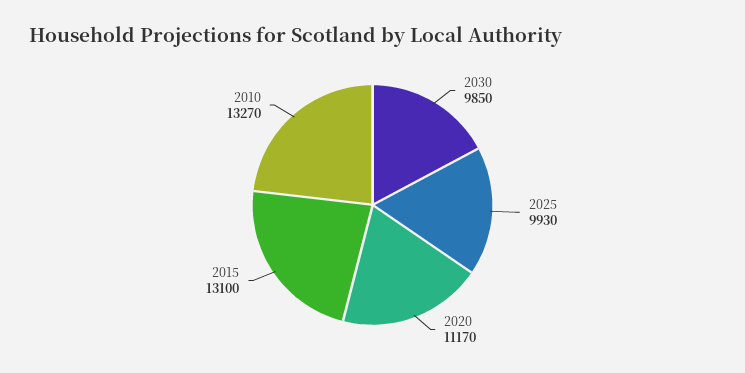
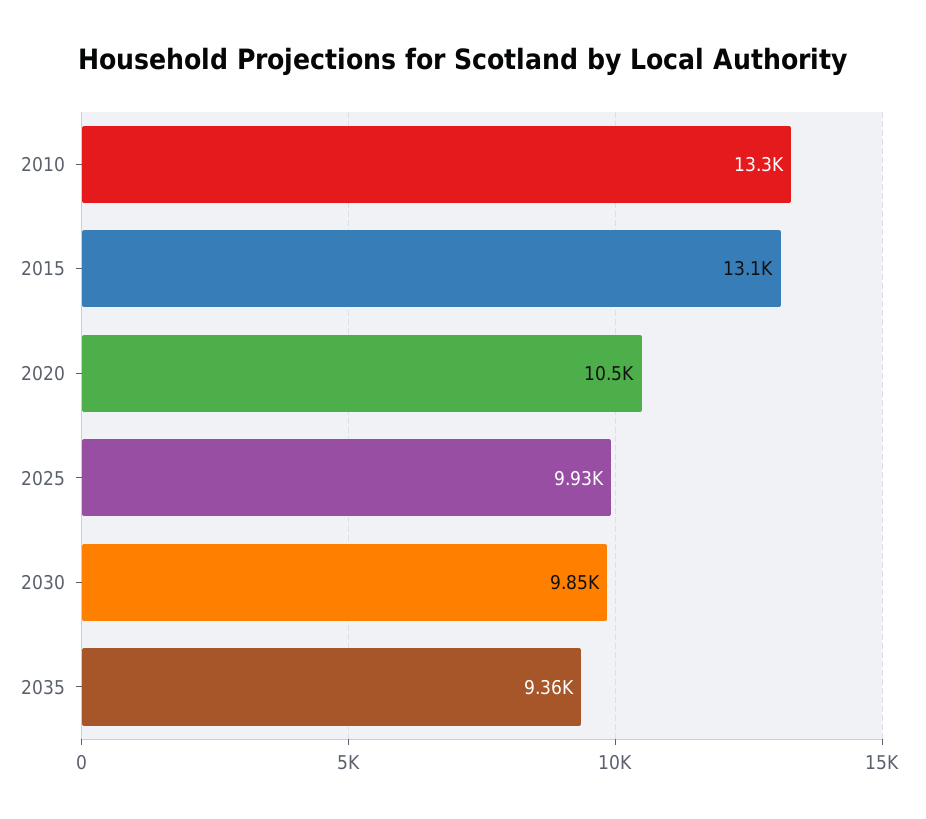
2020: 11170 -> 10500
2035: none -> 9360

